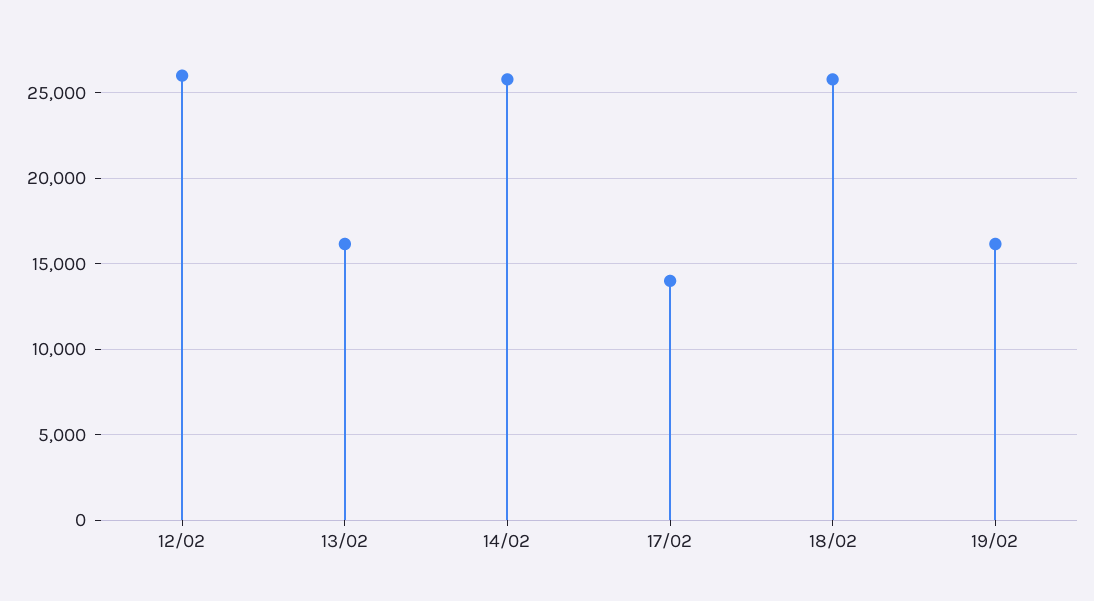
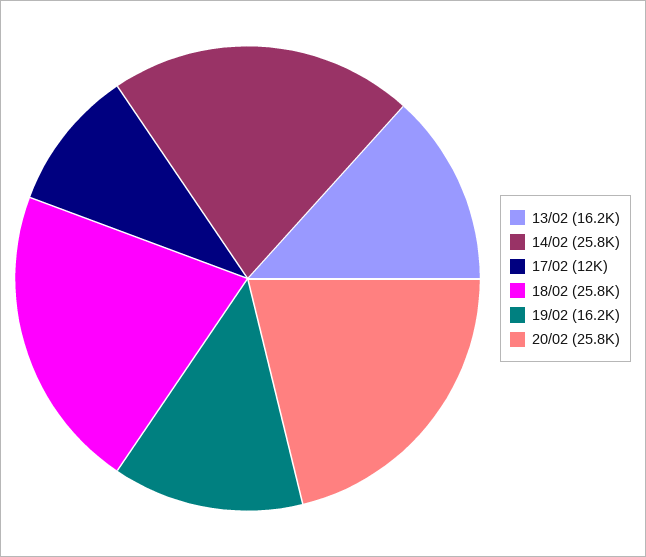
12/02: 26000 -> none
17/02: 14000 -> 12000
20/02: none -> 25800

